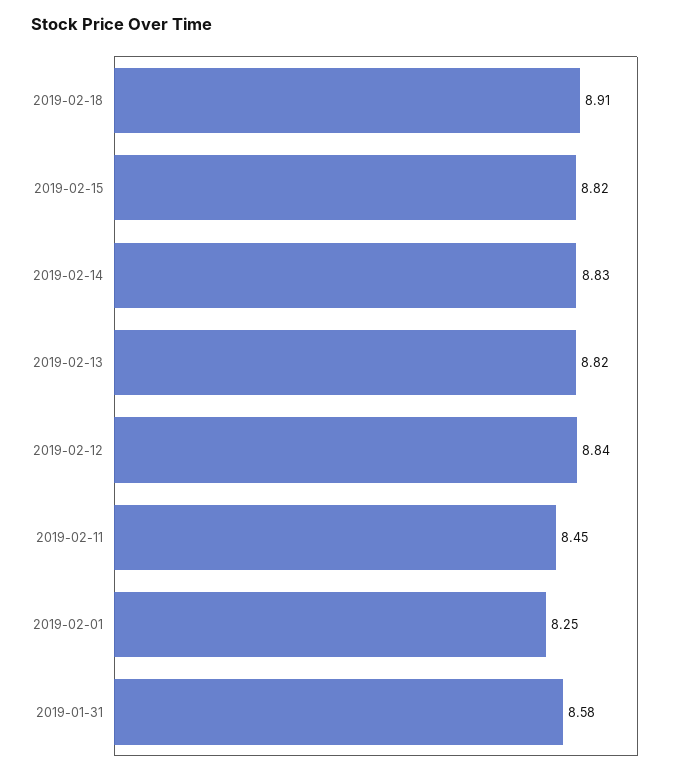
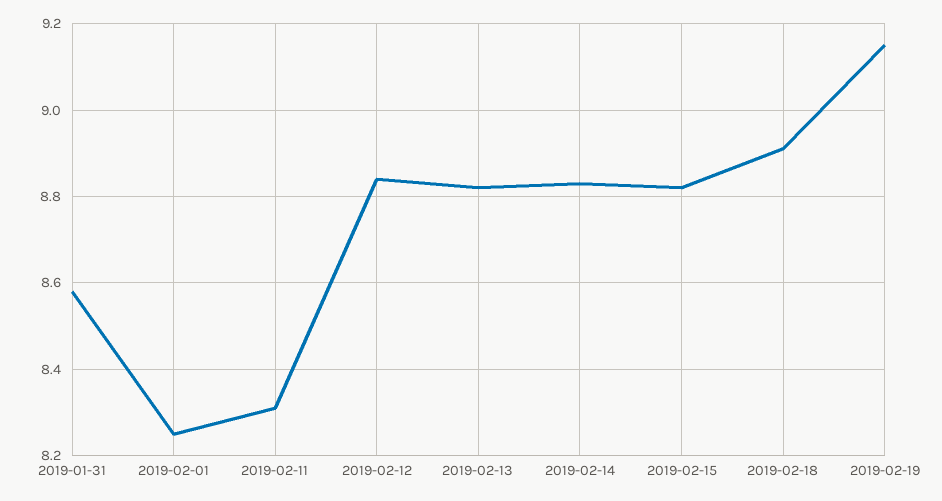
2019-02-11: 8.45 -> 8.3
2019-02-19: none -> 9.15

